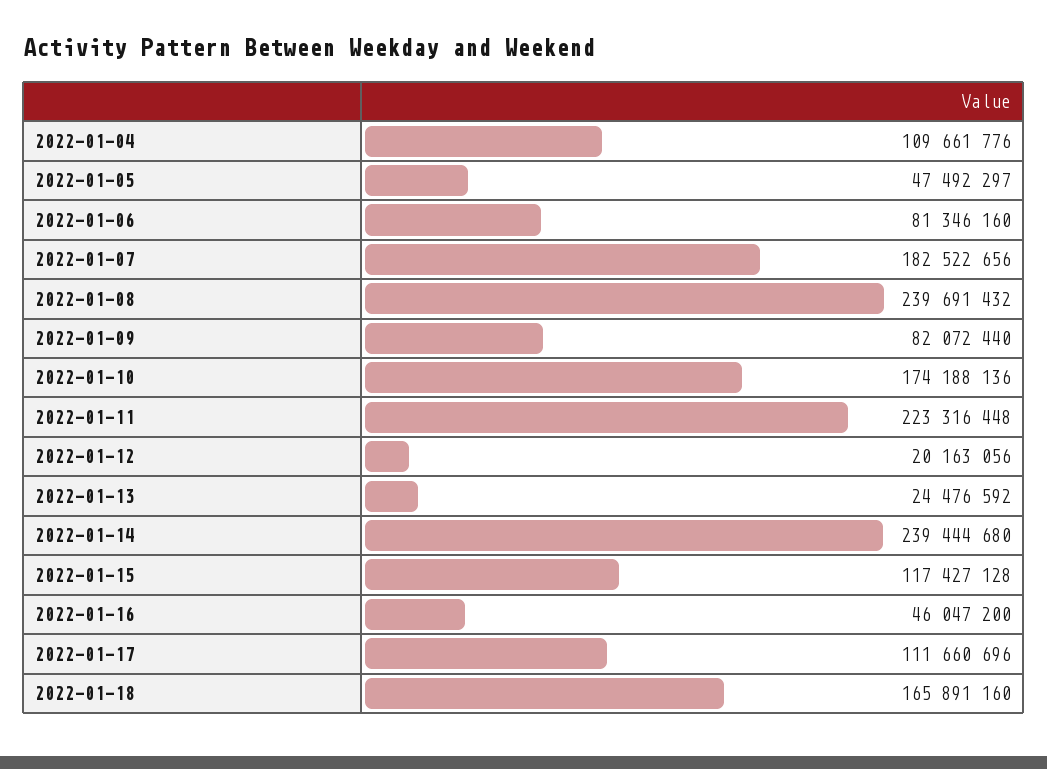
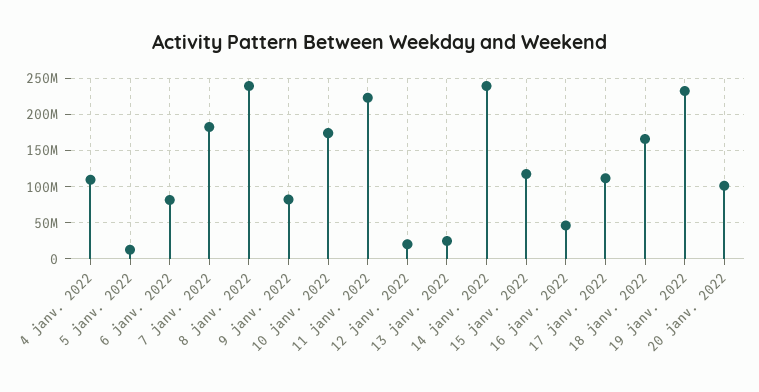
2022-01-05: 47492297 -> 10000000
19 janv. 2022: none -> 230000000
20 janv. 2022: none -> 100000000

